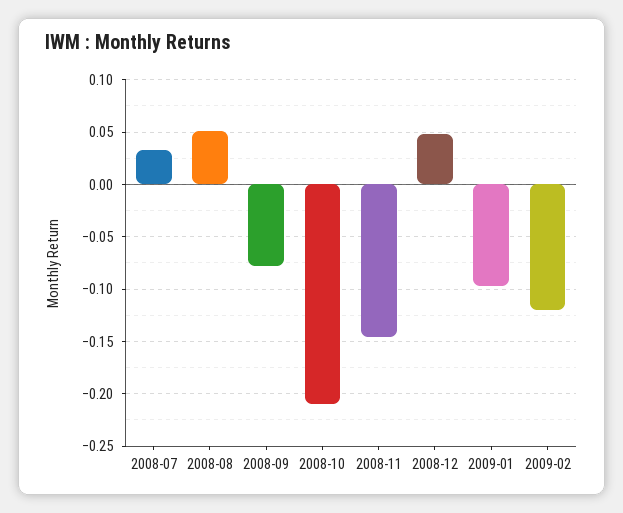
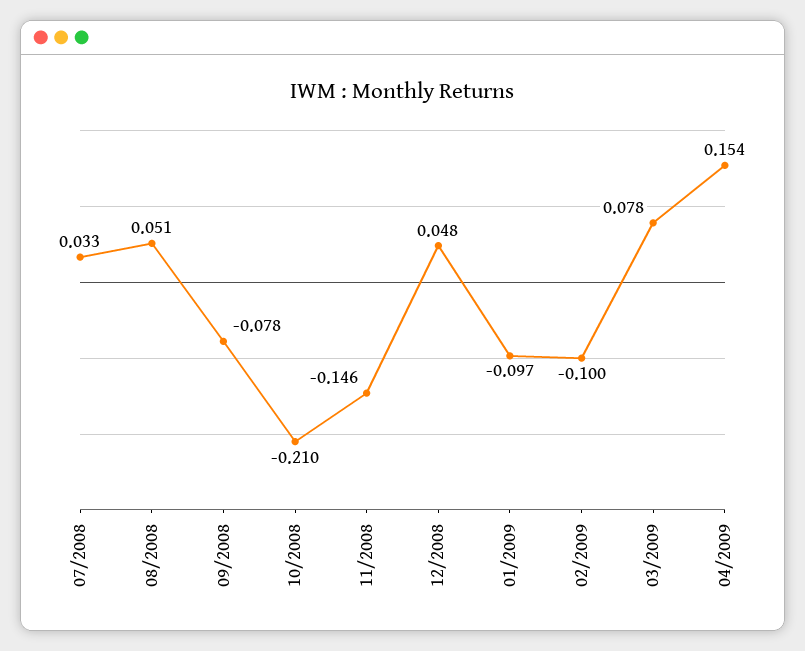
2009-02: -0.12 -> -0.1
03/2009: none -> 0.078
04/2009: none -> 0.154

